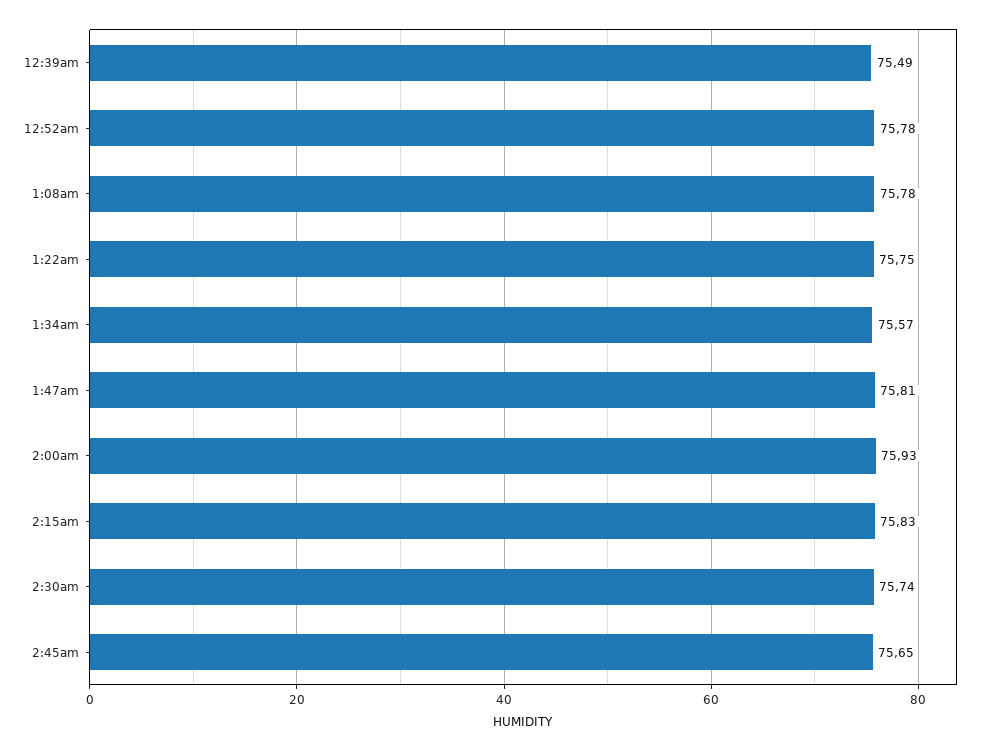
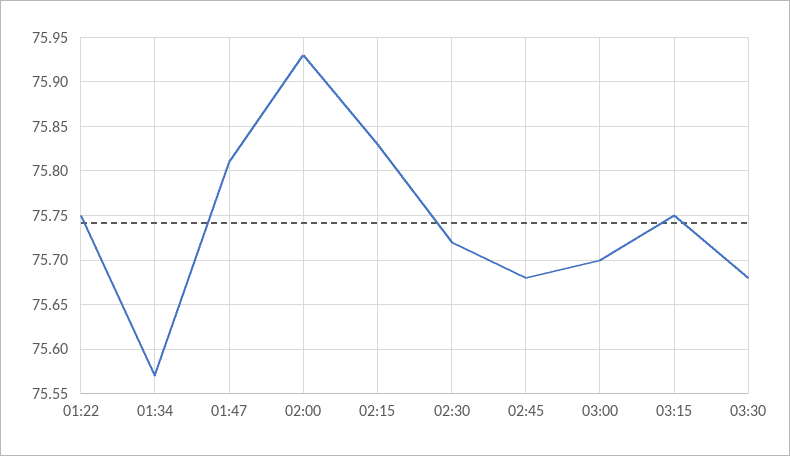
12:39am: 75.49 -> none
12:52am: 75.78 -> none
1:08am: 75.78 -> none
2:30am: 75.74 -> 75.72
2:45am: 75.65 -> 75.68
03:00: none -> 75.7
03:15: none -> 75.75
03:30: none -> 75.68

